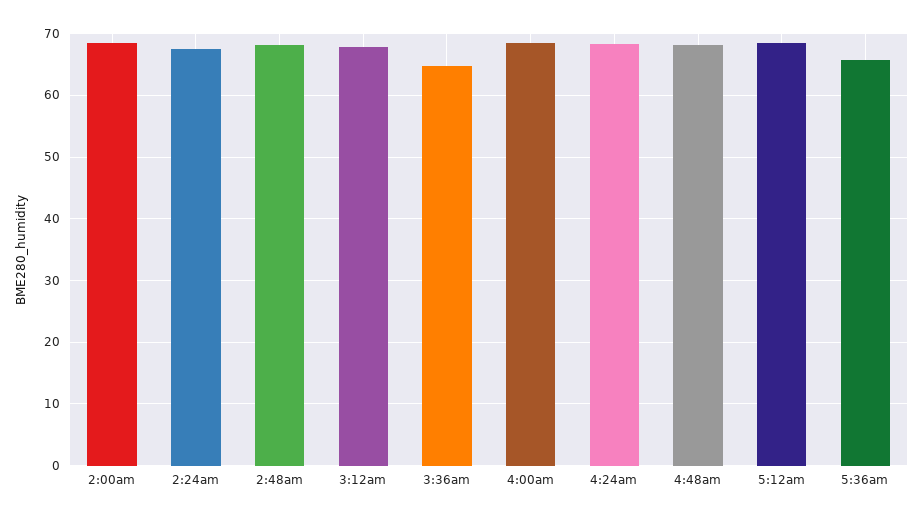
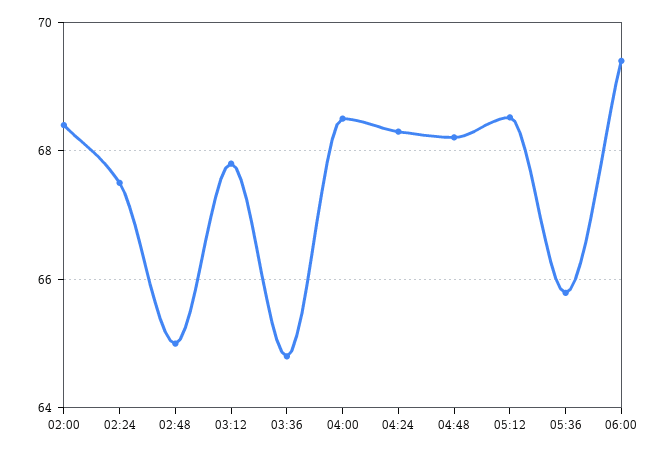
2:48am: 68 -> 65
06:00: none -> 69.4

